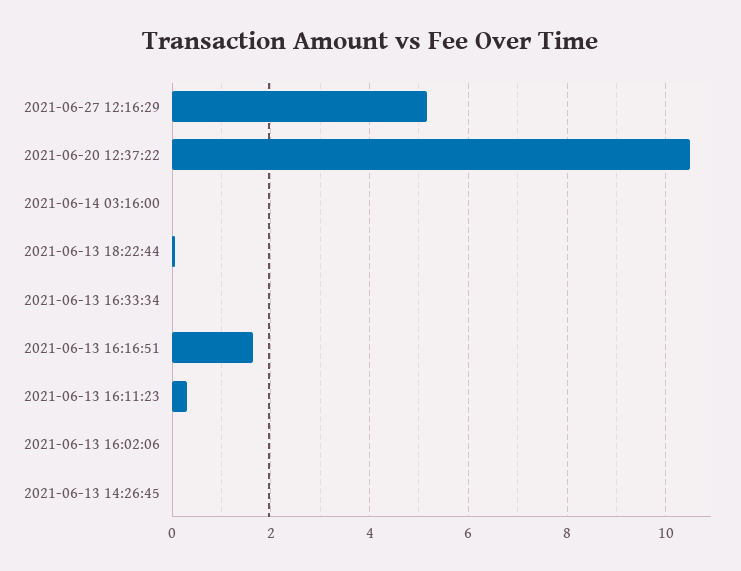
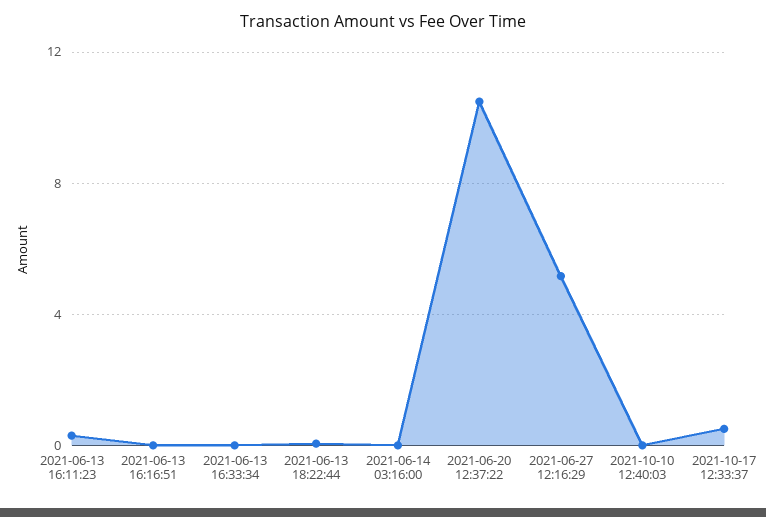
2021-06-13 16:16:51: 1.6 -> 0
2021-06-13 16:02:06: 0 -> none
2021-06-13 14:26:45: 0 -> none
2021-10-10 12:40:03: none -> 0
2021-10-17 12:33:37: none -> 0.5

